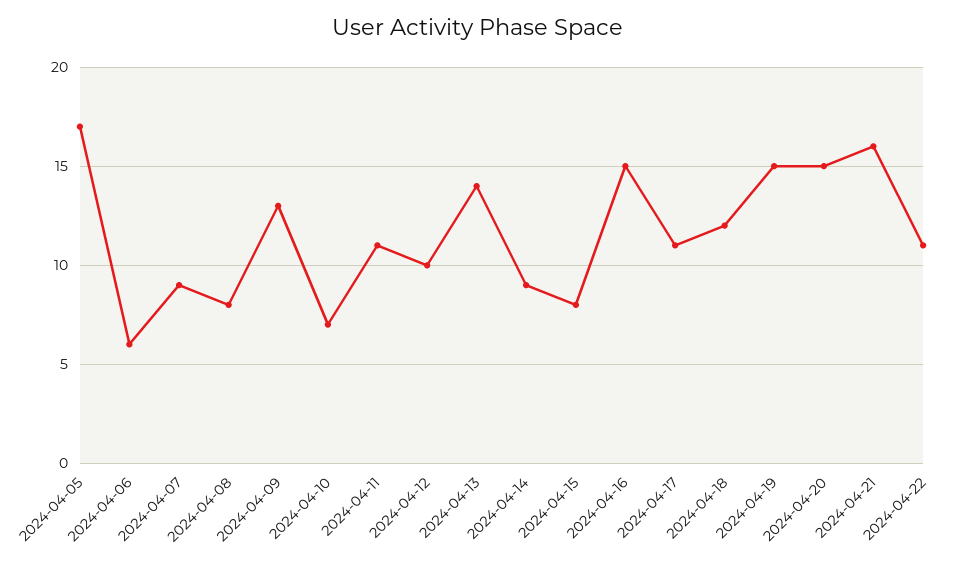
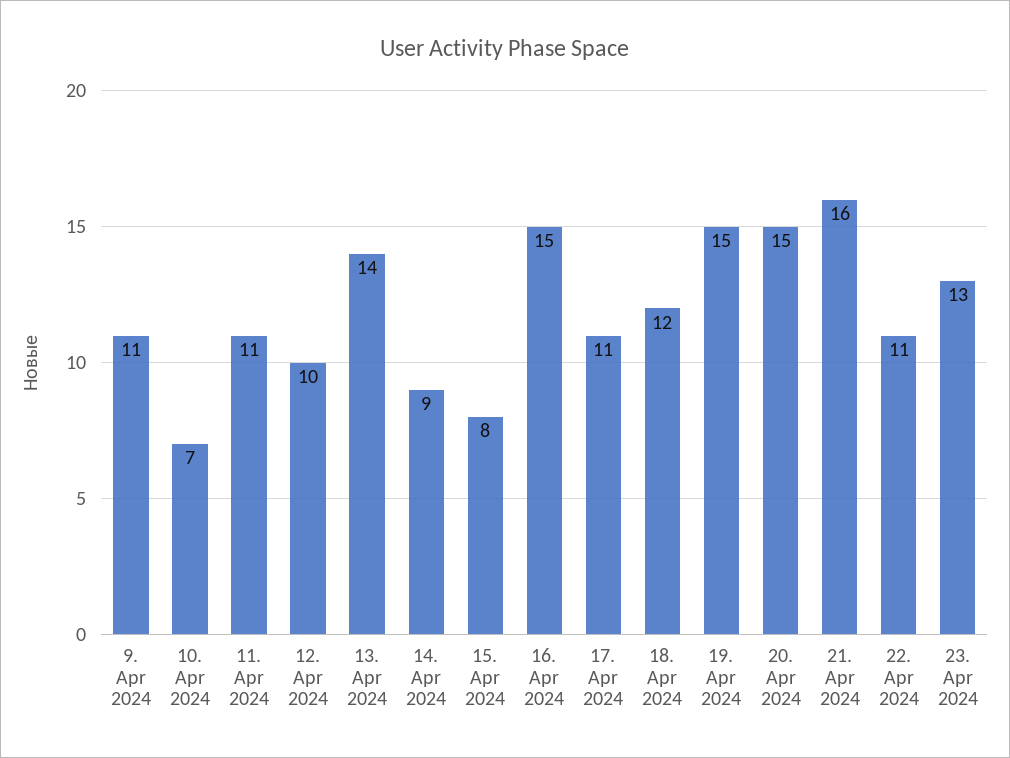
2024-04-05: 17 -> none
2024-04-06: 6 -> none
2024-04-07: 9 -> none
2024-04-08: 8 -> none
2024-04-09: 13 -> 11
23. Apr 2024: none -> 13

